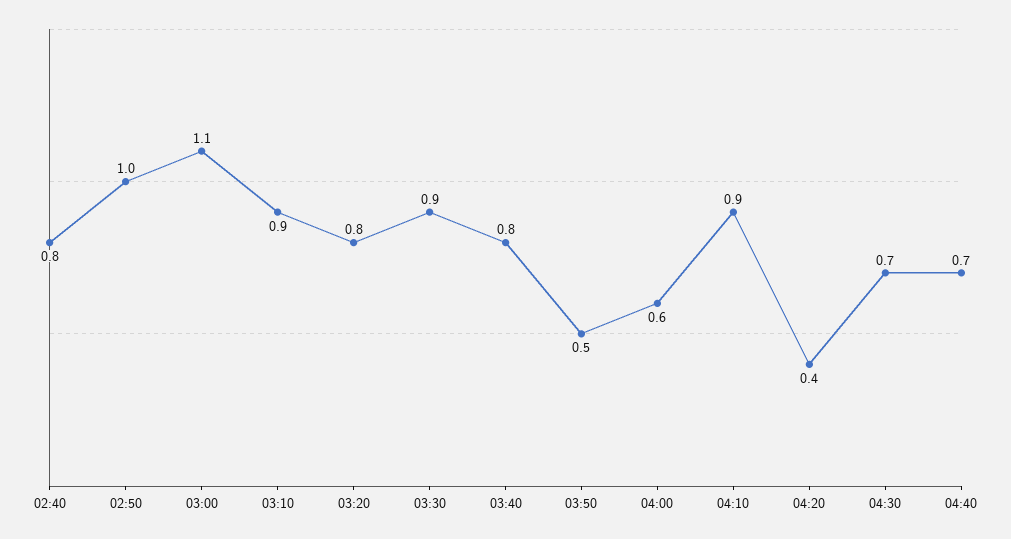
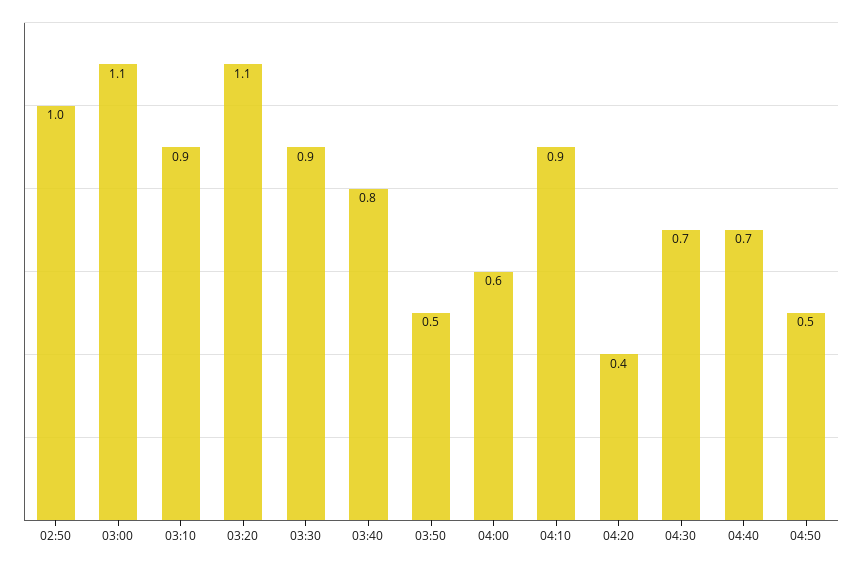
02:40: 0.8 -> none
03:20: 0.8 -> 1.1
04:50: none -> 0.5

